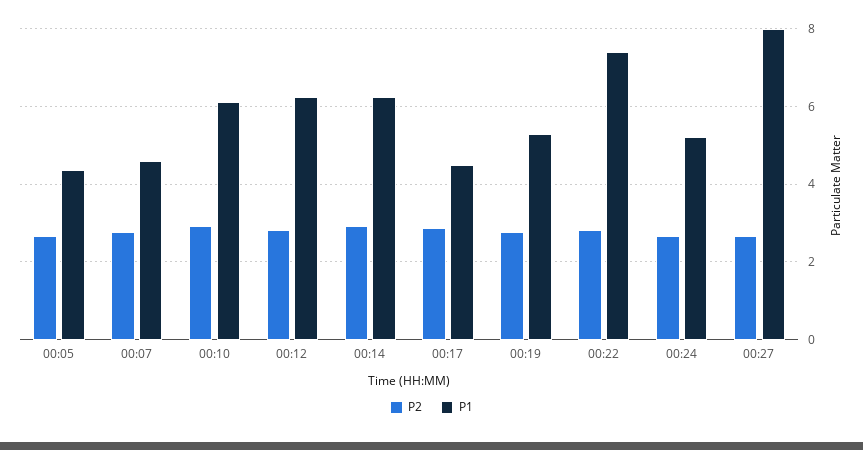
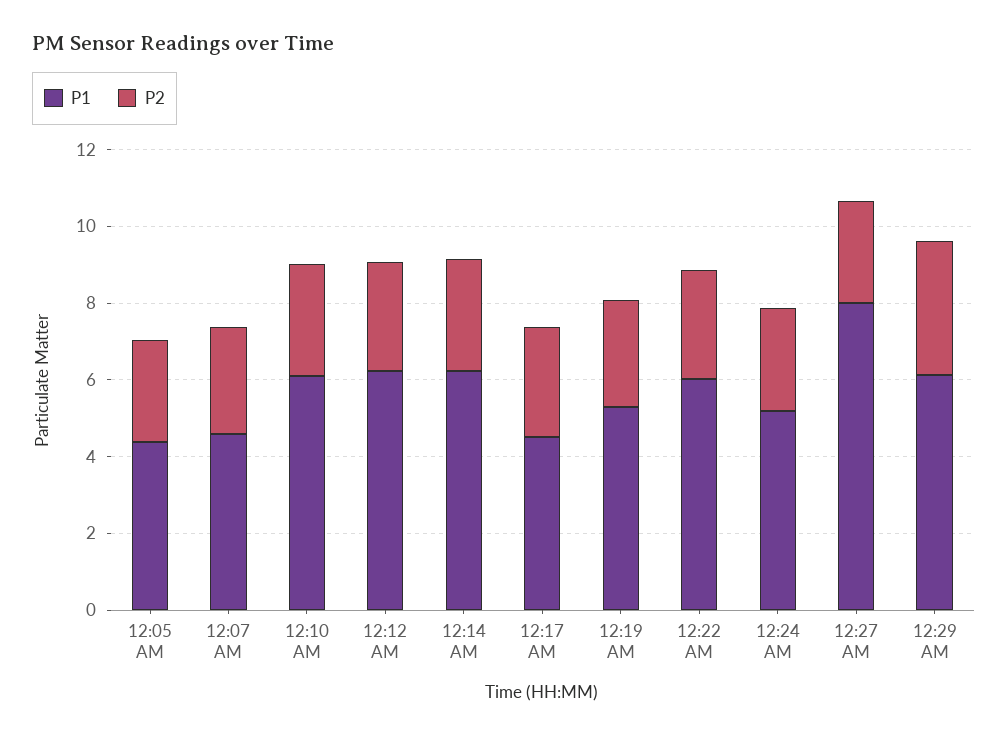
P1, 00:22: 7.4 -> 6
P1, 12:29 AM: none -> 6
P2, 12:29 AM: none -> 3.5

